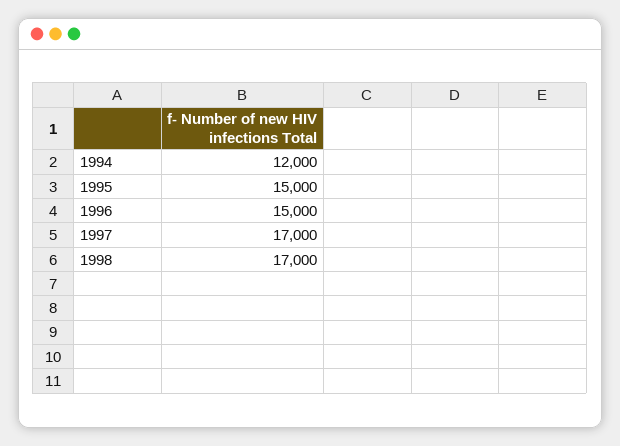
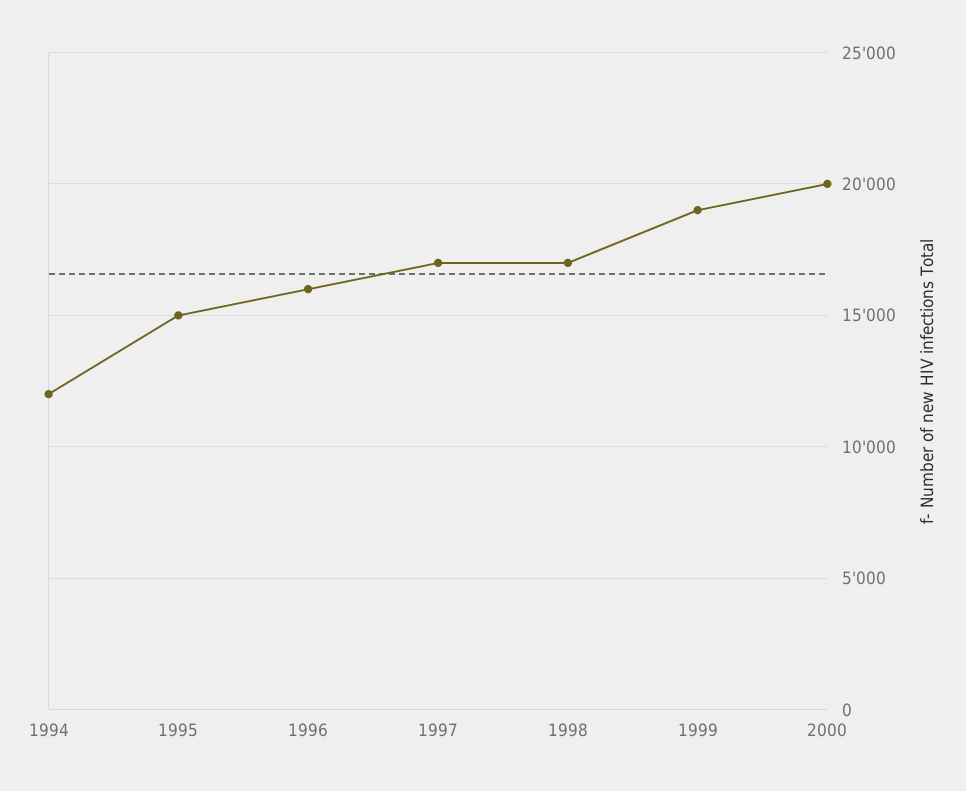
1996: 15000 -> 16000
1999: none -> 19000
2000: none -> 20000

